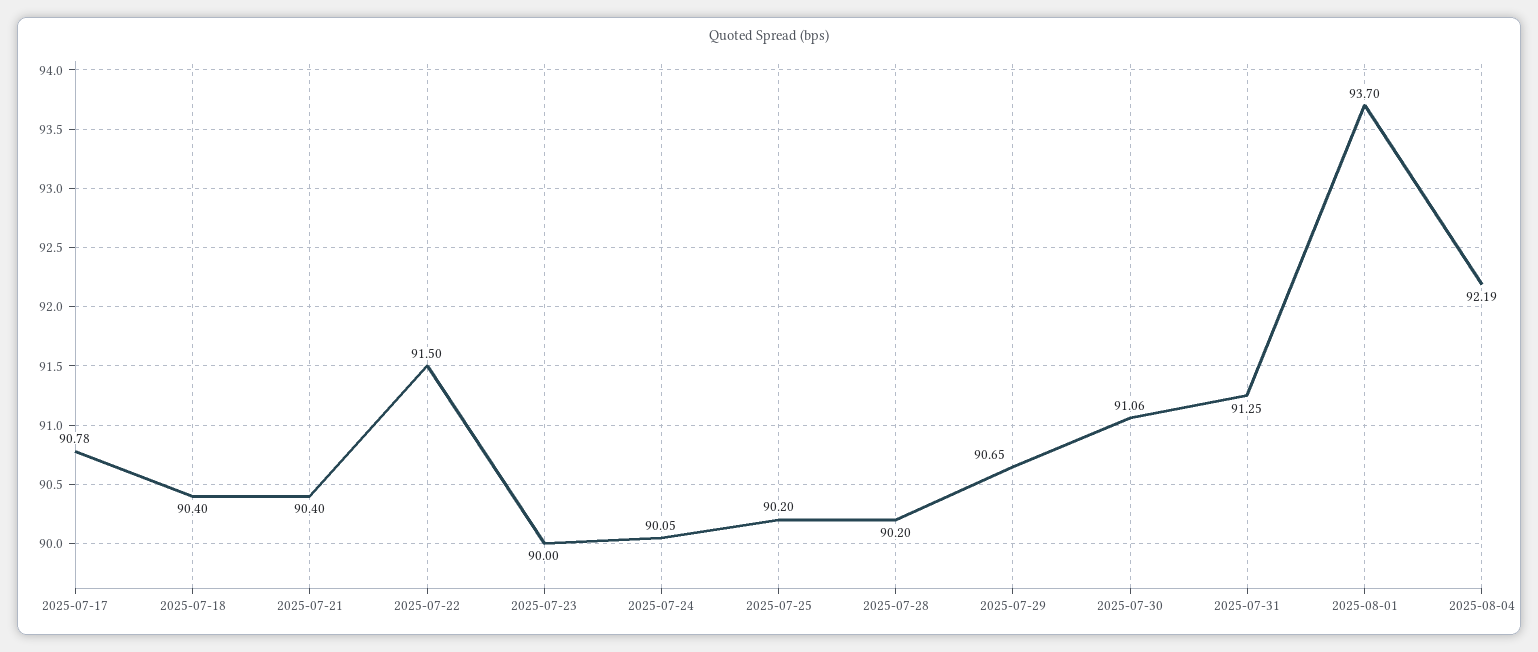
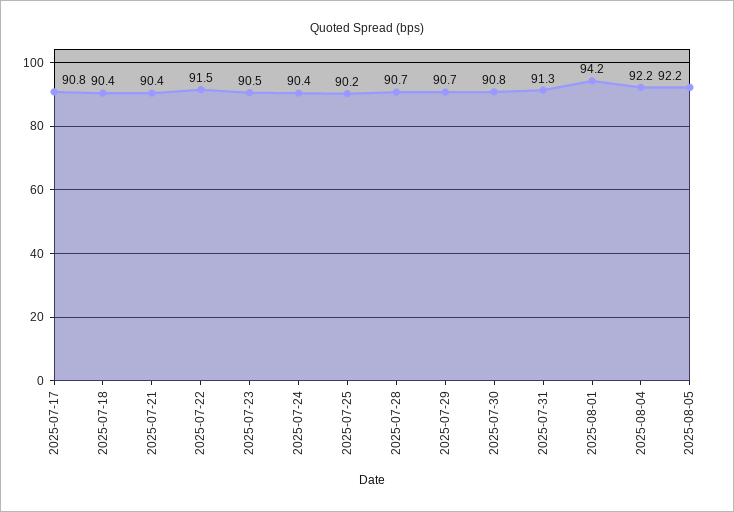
2025-07-23: 90 -> 90.5
2025-07-24: 90.05 -> 90.4
2025-07-28: 90.2 -> 90.7
2025-07-30: 91.06 -> 90.8
2025-08-01: 93.7 -> 94.2
2025-08-05: none -> 92.2

